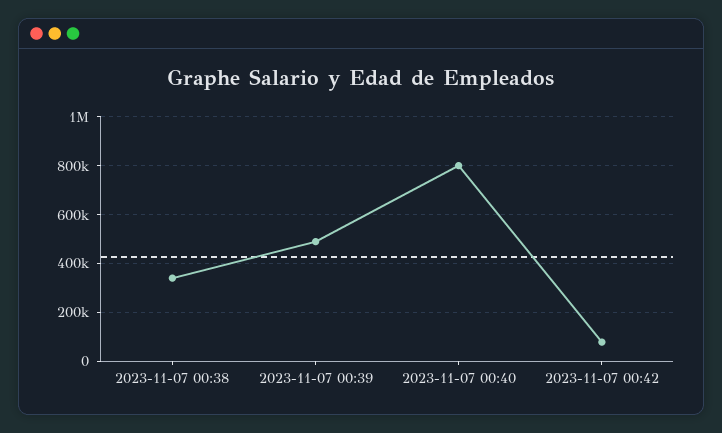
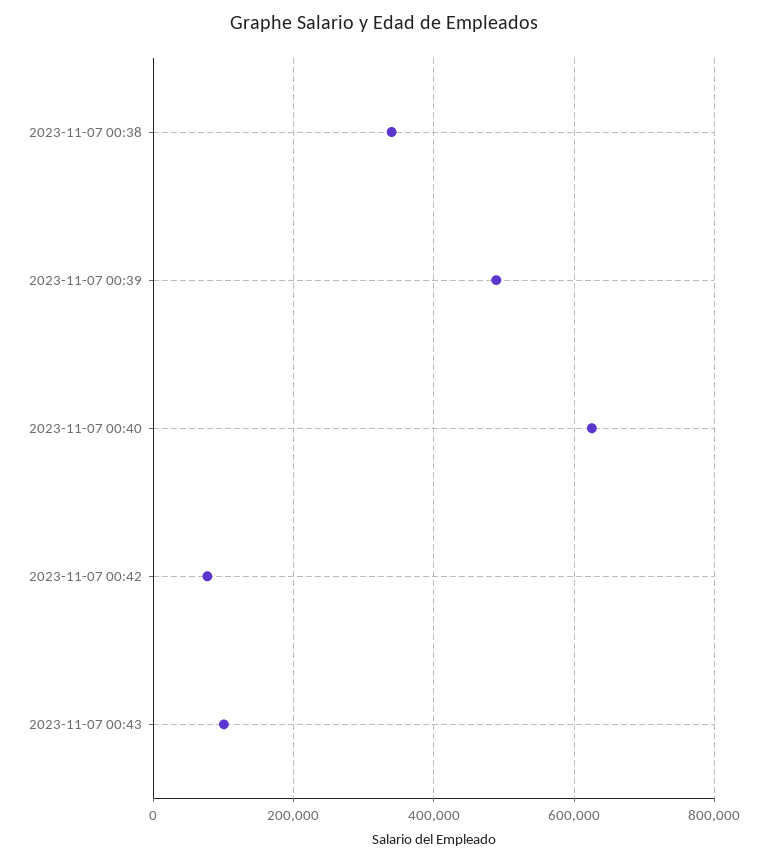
2023-11-07 00:40: 800000 -> 620000
2023-11-07 00:43: none -> 100000

